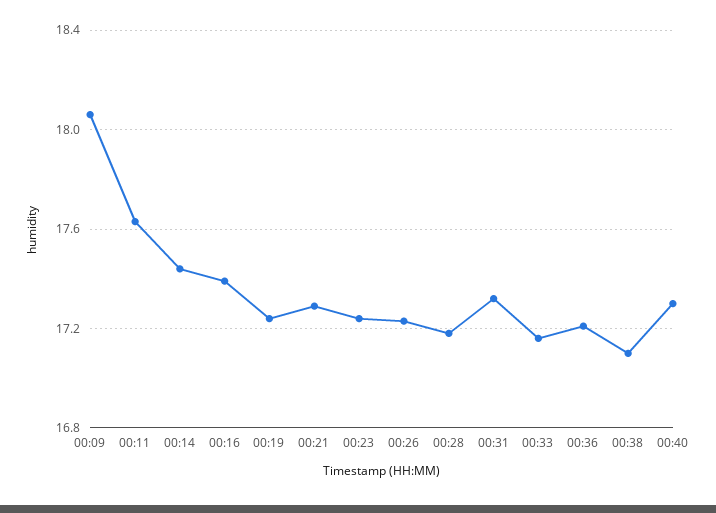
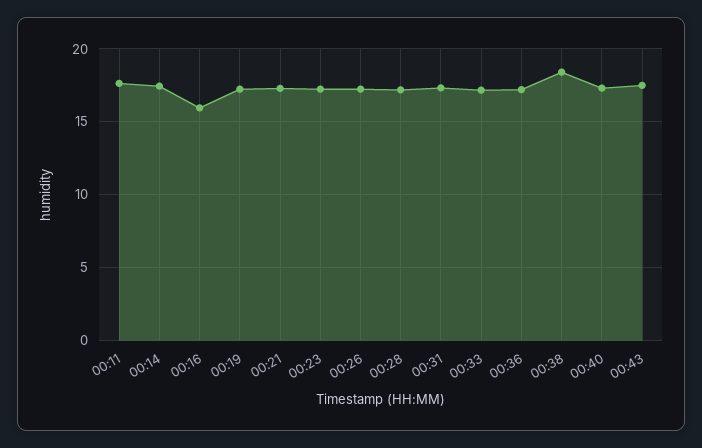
00:09: 18.05 -> none
00:16: 17.4 -> 16
00:38: 17.1 -> 18.5
00:43: none -> 17.5

